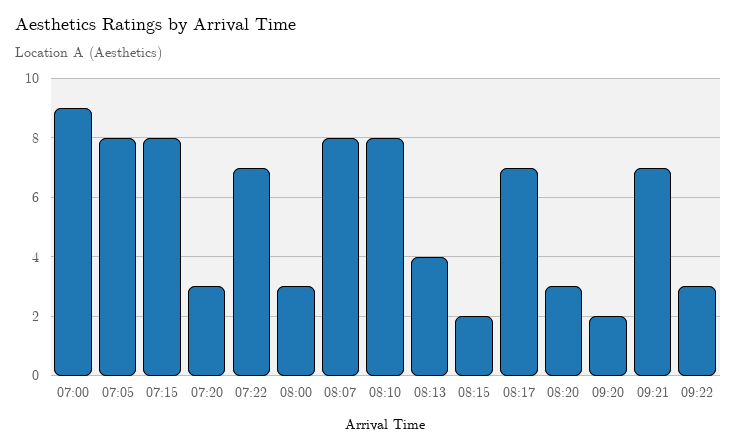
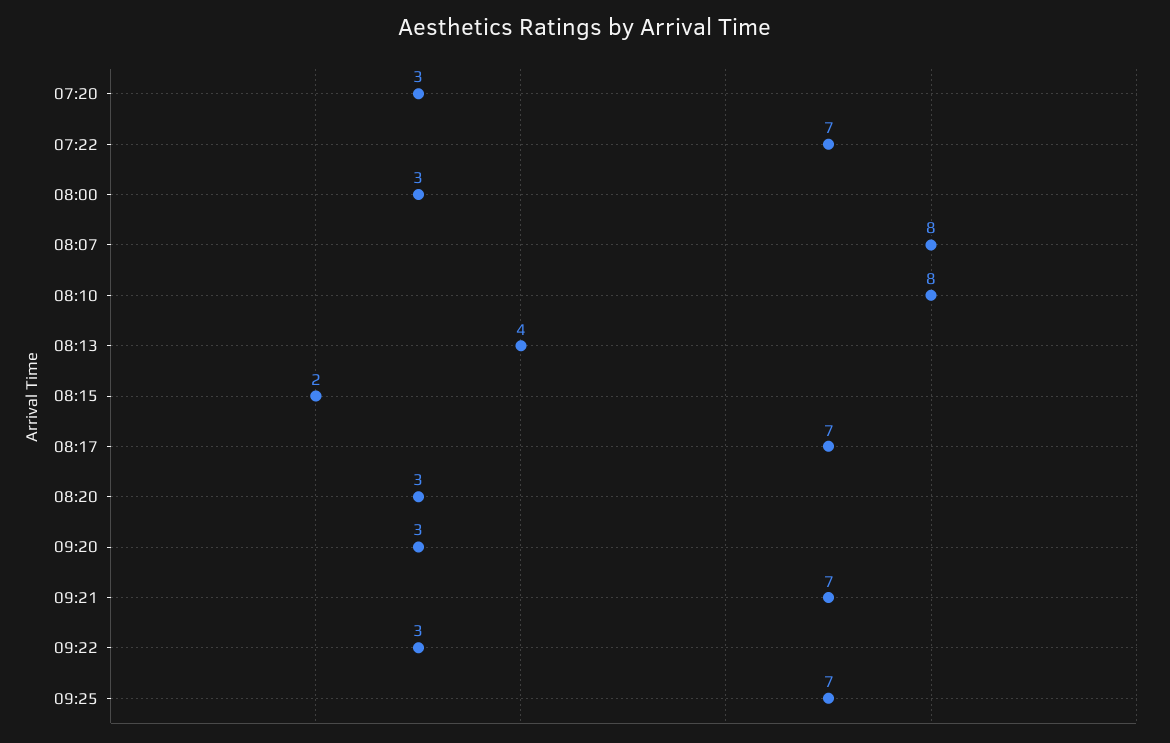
07:00: 9 -> none
07:05: 8 -> none
07:15: 8 -> none
09:20: 2 -> 3
09:25: none -> 7

